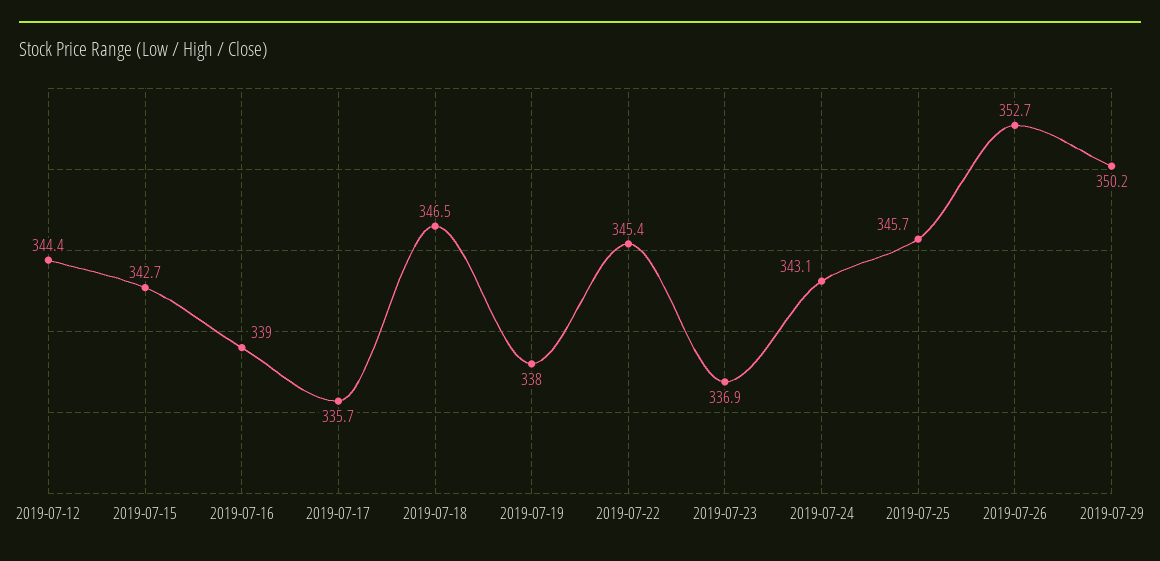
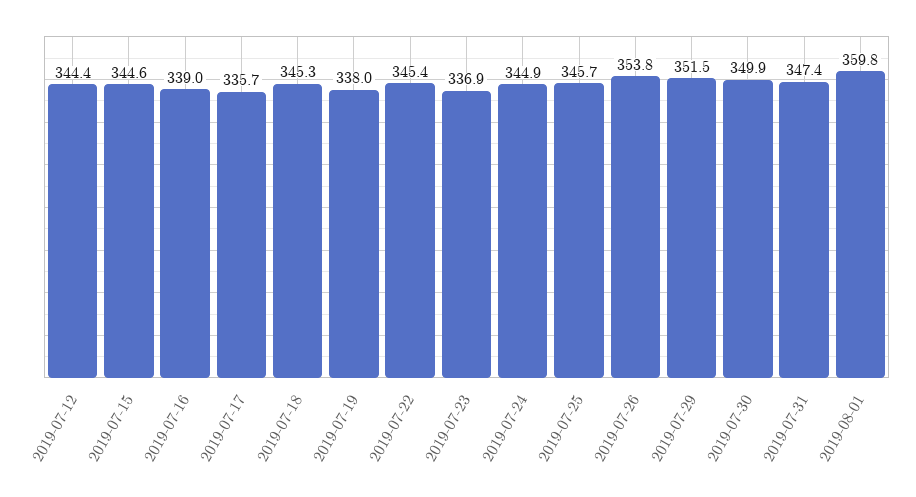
2019-07-15: 342.7 -> 344.6
2019-07-18: 346.5 -> 345.3
2019-07-24: 343.1 -> 344.9
2019-07-26: 352.7 -> 353.8
2019-07-29: 350.2 -> 351.5
2019-07-30: none -> 349.9
2019-07-31: none -> 347.4
2019-08-01: none -> 359.8

